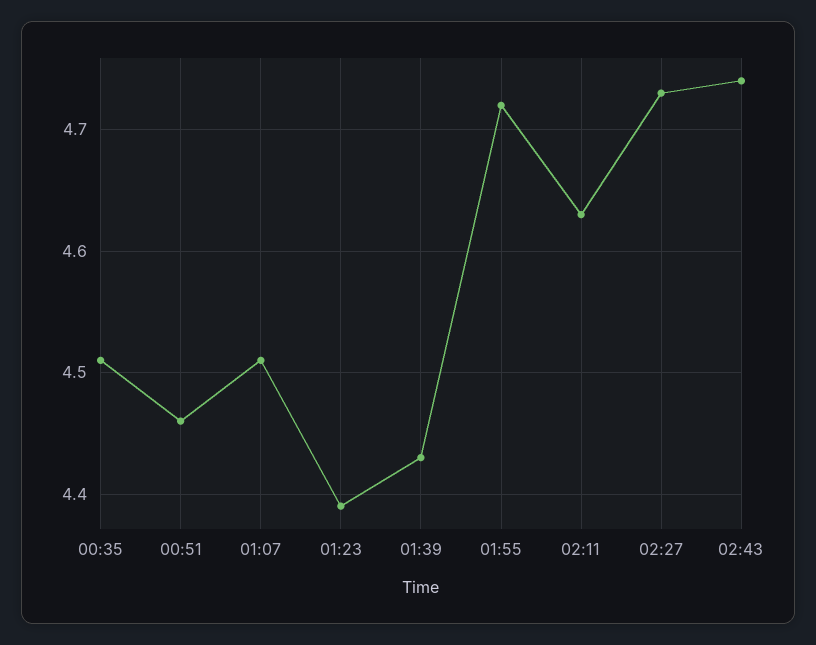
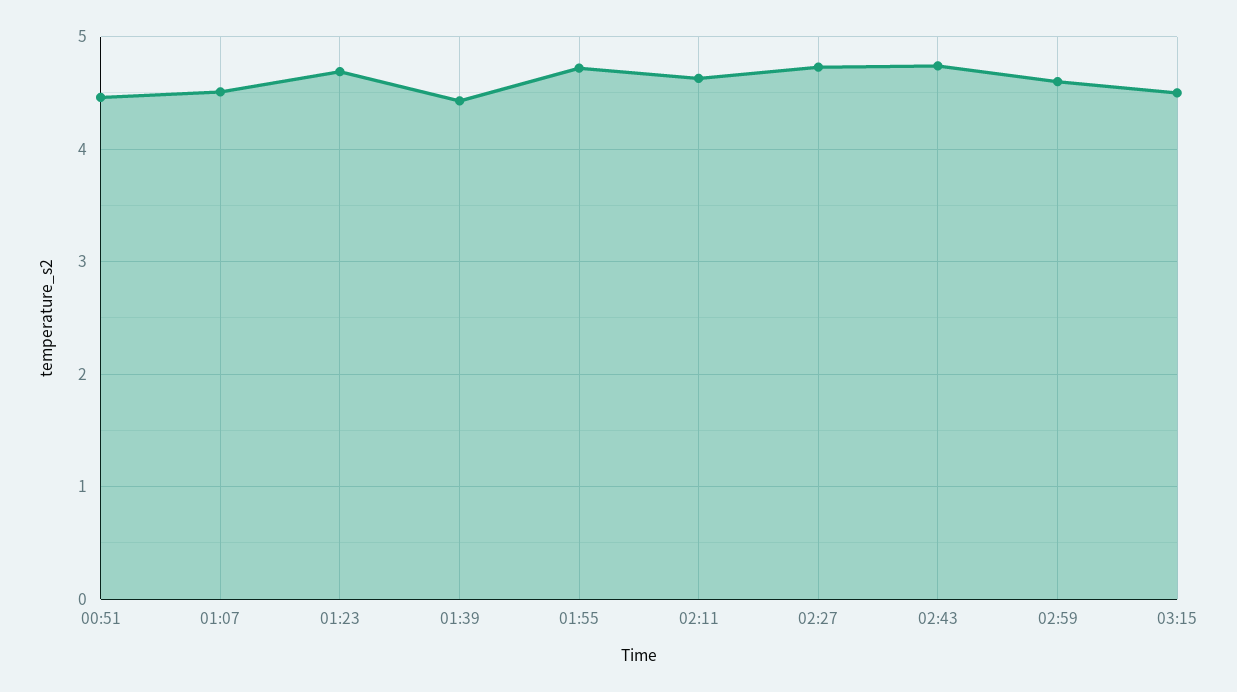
00:35: 4.51 -> none
01:23: 4.39 -> 4.7
02:59: none -> 4.6
03:15: none -> 4.5

